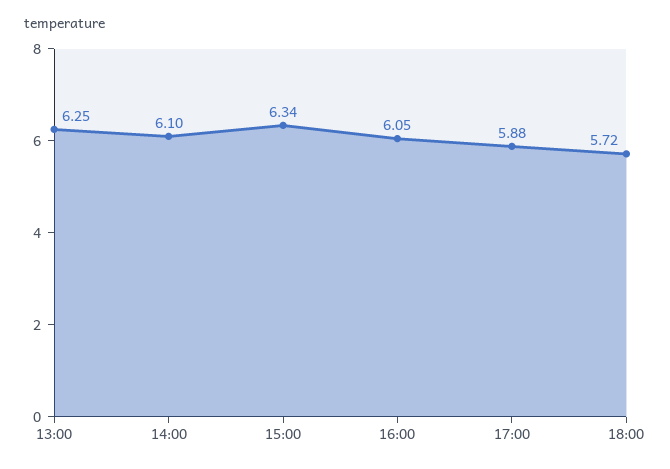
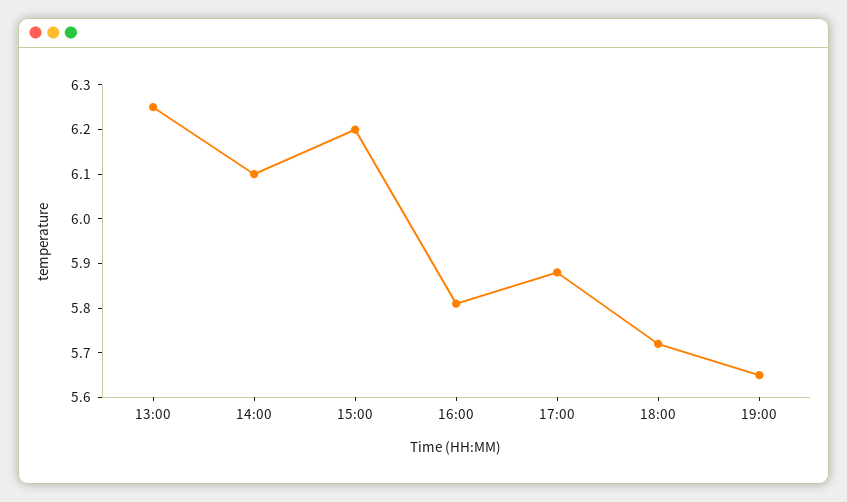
15:00: 6.34 -> 6.2
16:00: 6.05 -> 5.8
19:00: none -> 5.65

